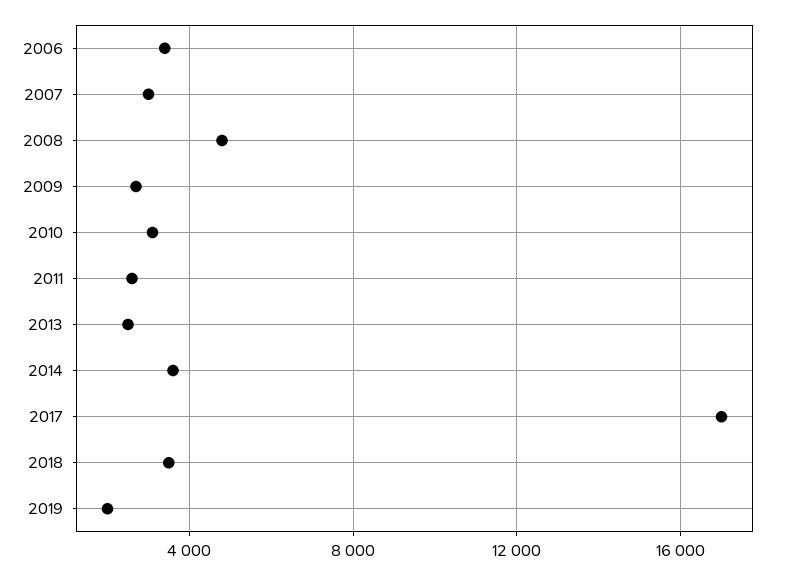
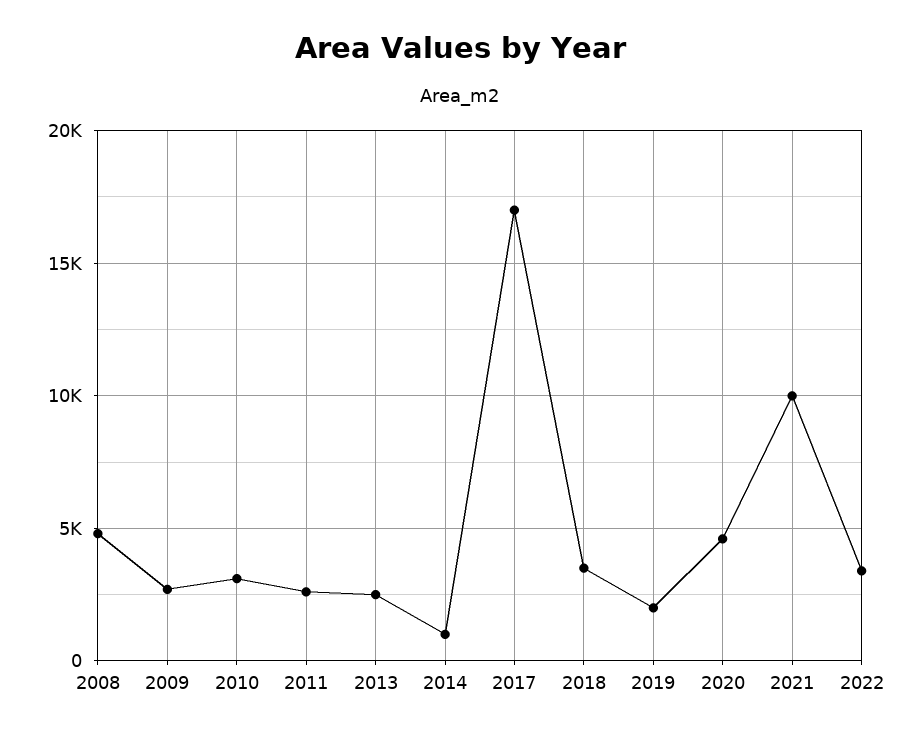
2006: 3500 -> none
2007: 3000 -> none
2014: 3500 -> 1000
2020: none -> 4500
2021: none -> 10000
2022: none -> 3500

